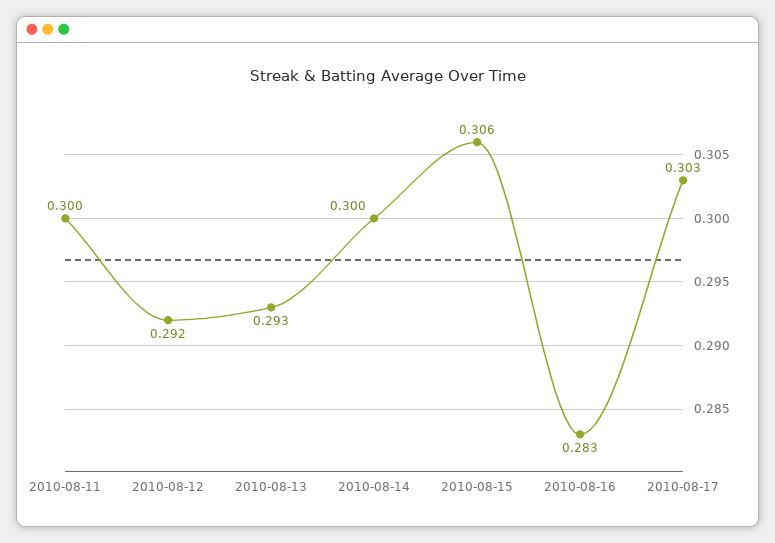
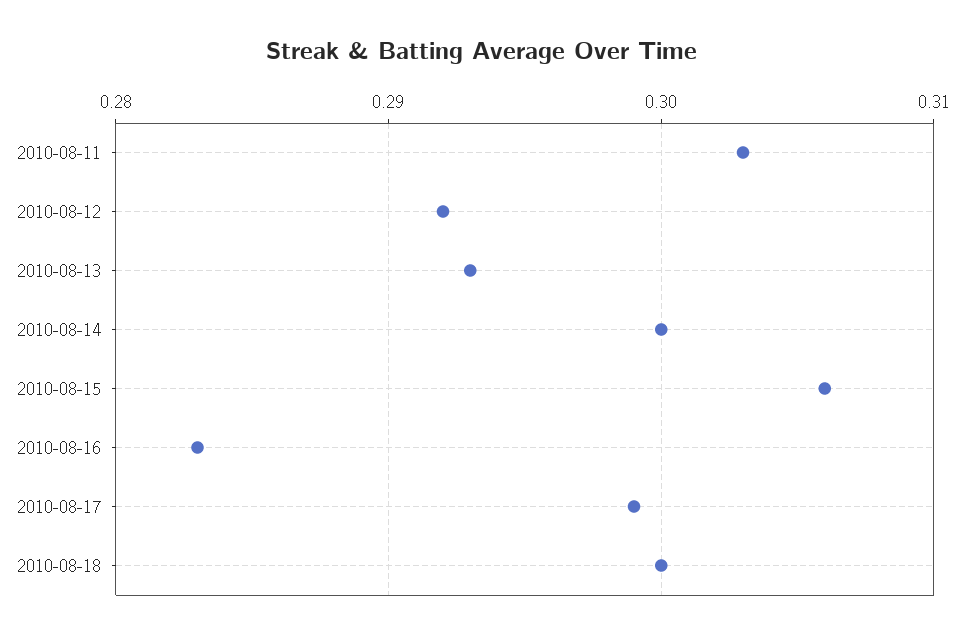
2010-08-11: 0.3 -> 0.303
2010-08-17: 0.303 -> 0.299
2010-08-18: none -> 0.3

